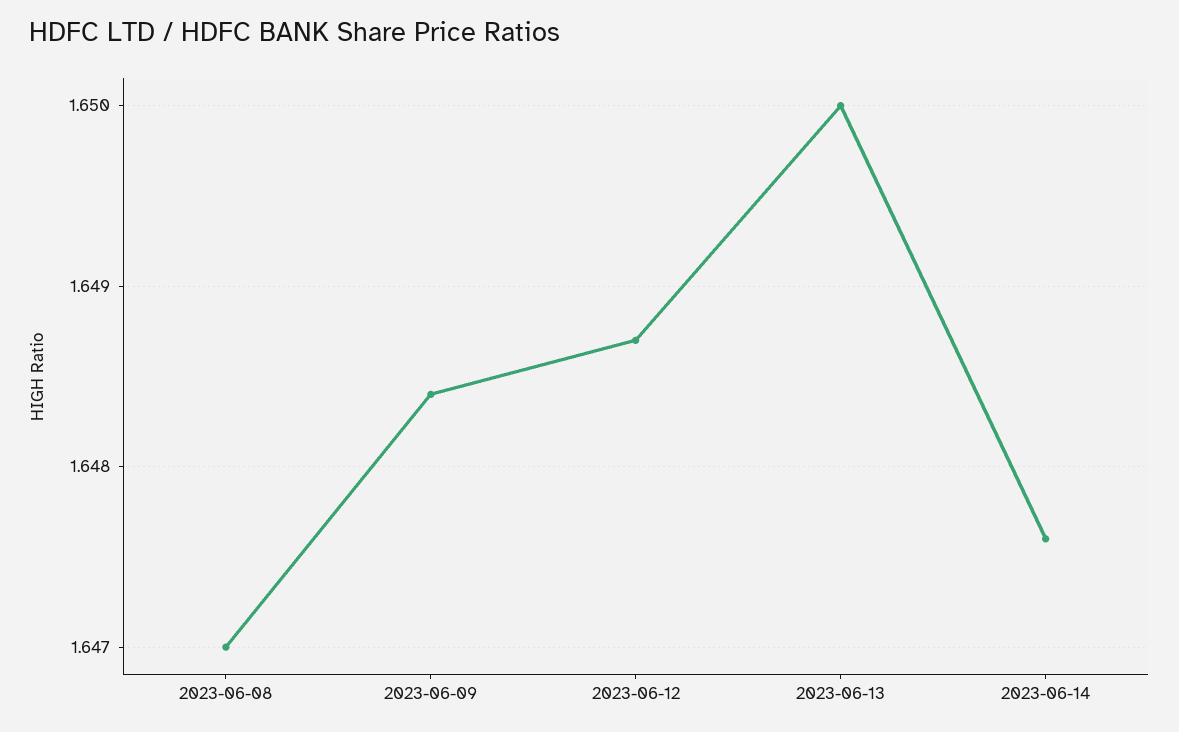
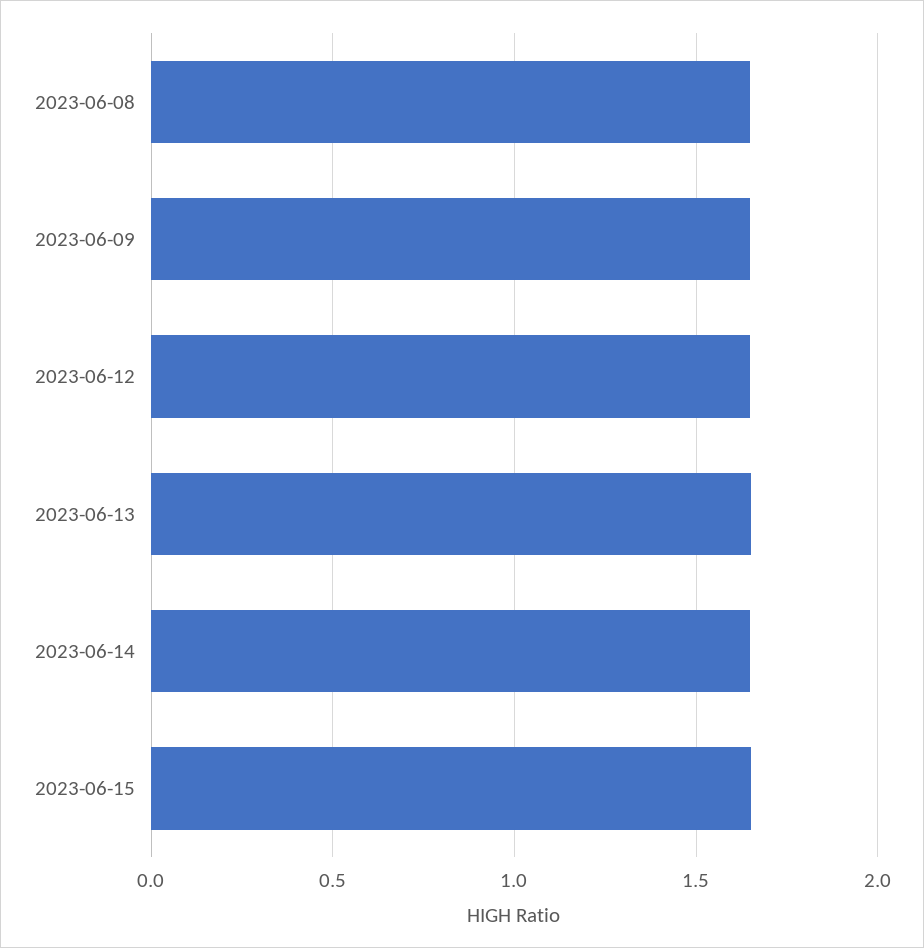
2023-06-15: none -> 1.65

